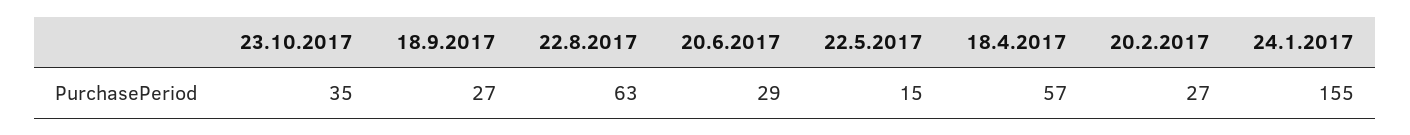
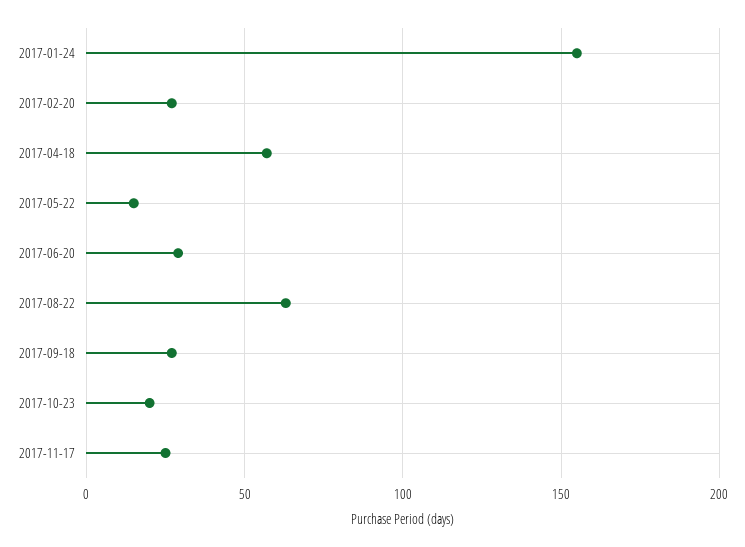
23.10.2017: 35 -> 20
2017-11-17: none -> 25

